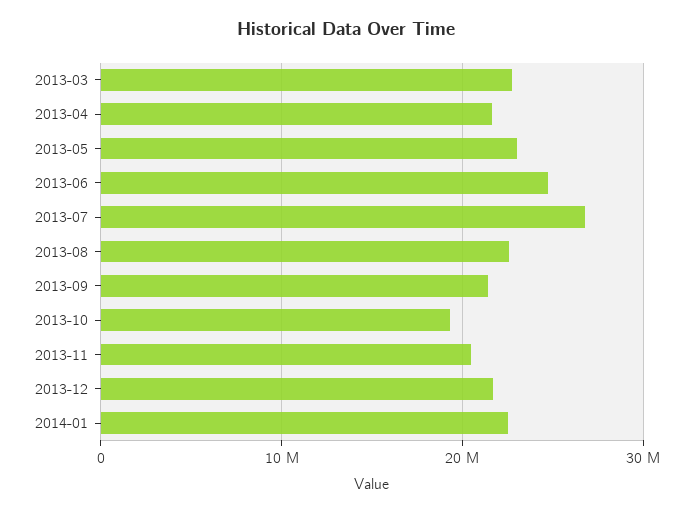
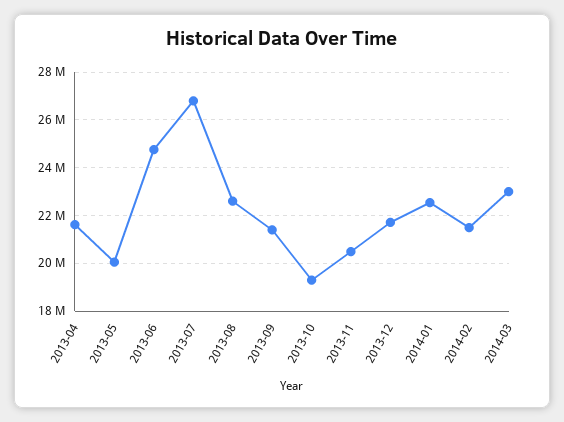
2013-03: 23000000 -> none
2013-05: 23000000 -> 20000000
2014-02: none -> 21500000
2014-03: none -> 23000000

